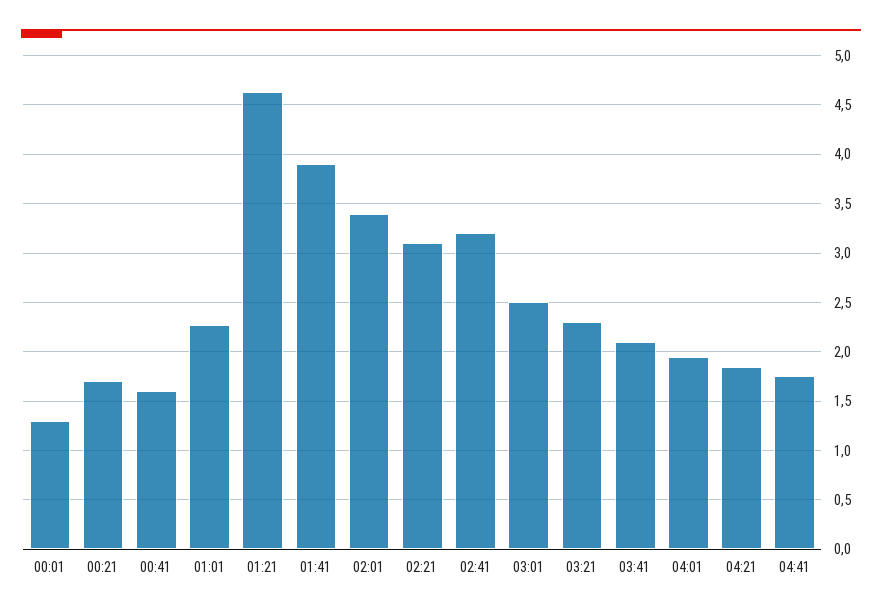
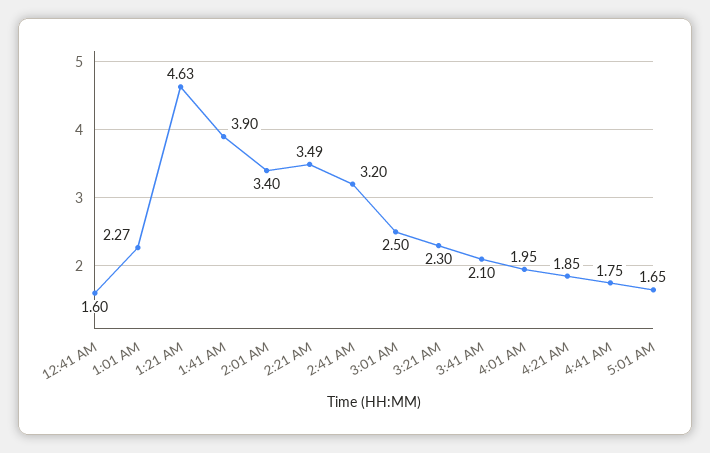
00:01: 1.3 -> none
00:21: 1.7 -> none
02:21: 3.1 -> 3.49
5:01 AM: none -> 1.65

